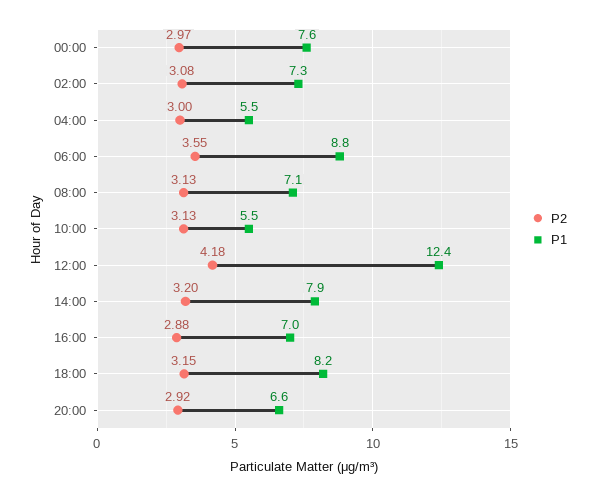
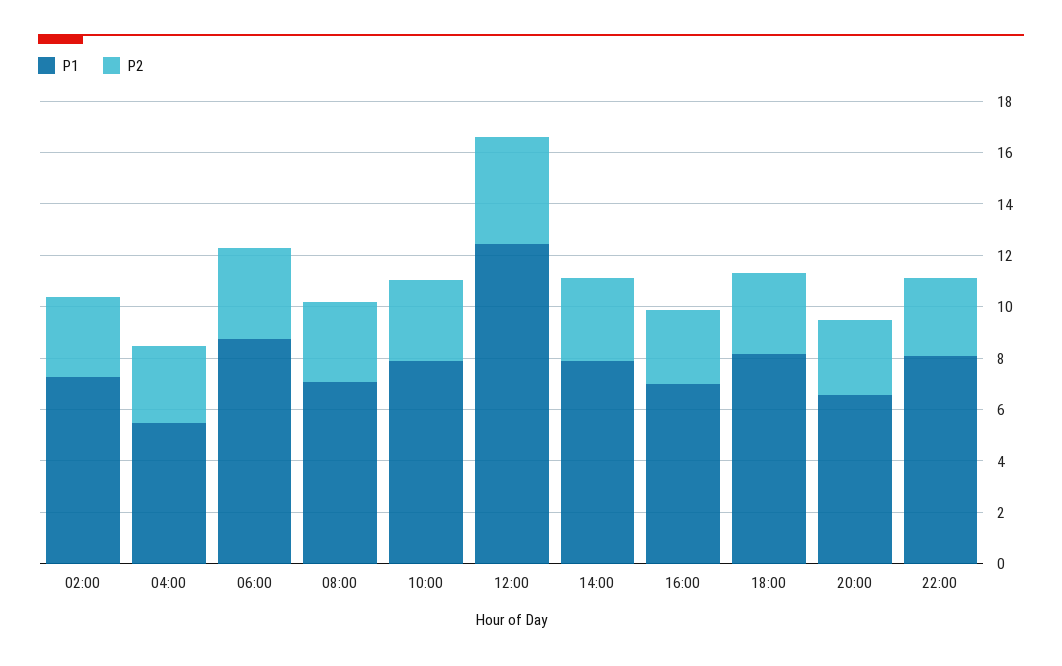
P2, 00:00: 2.97 -> none
P1, 00:00: 7.6 -> none
P1, 10:00: 5.5 -> 8
P1, 22:00: none -> 8
P2, 22:00: none -> 3

